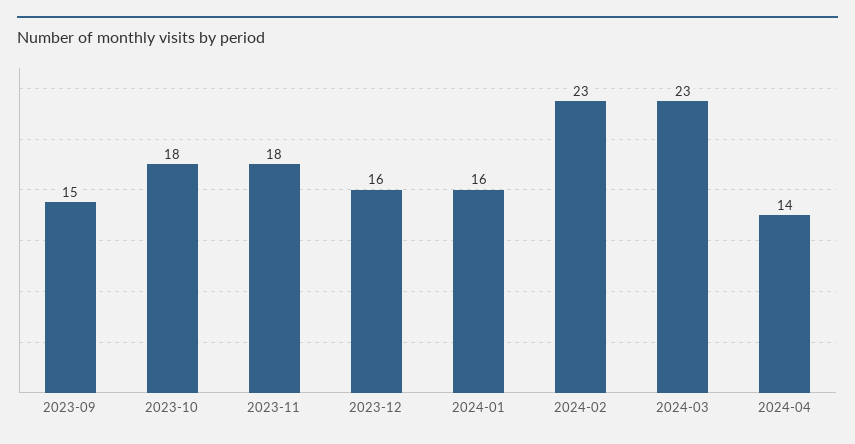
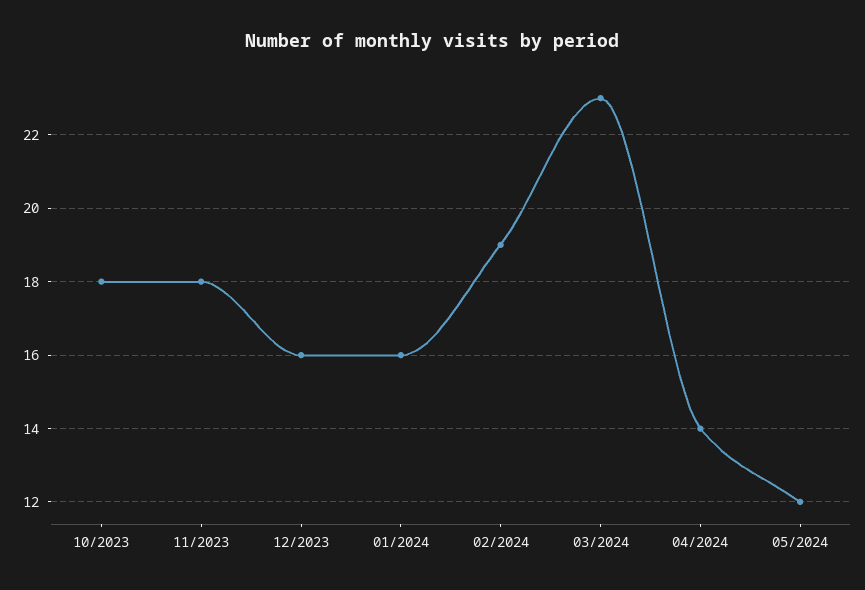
2023-09: 15 -> none
2024-02: 23 -> 19
05/2024: none -> 12

